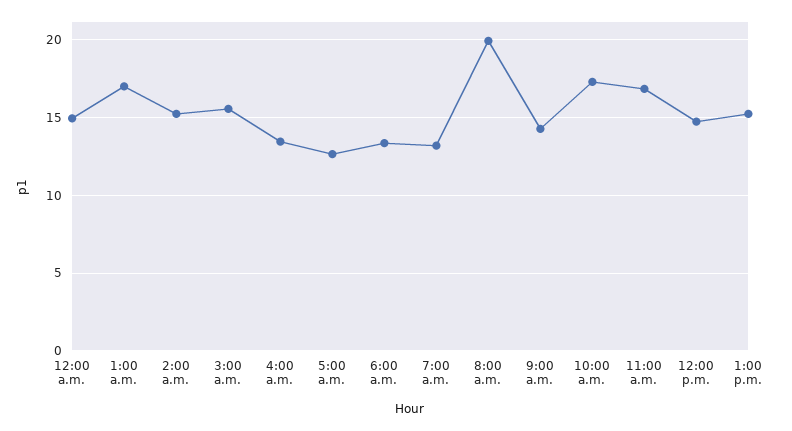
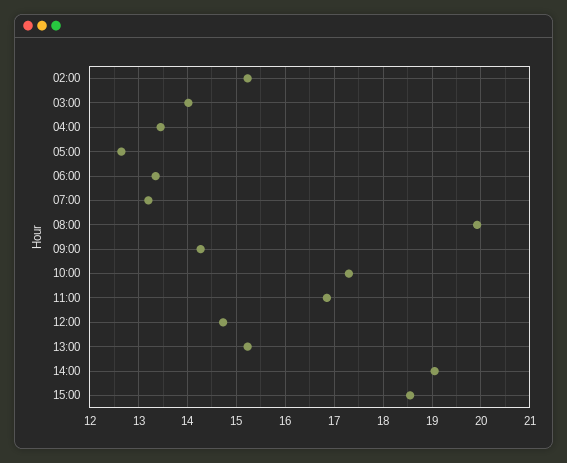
12:00 a.m.: 15 -> none
1:00 a.m.: 17 -> none
3:00 a.m.: 15.5 -> 14
14:00: none -> 19
15:00: none -> 18.6

